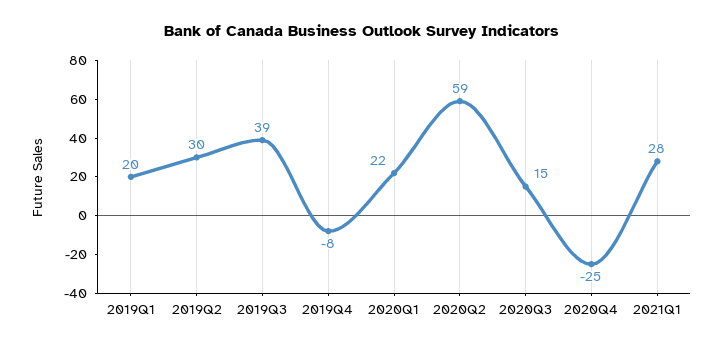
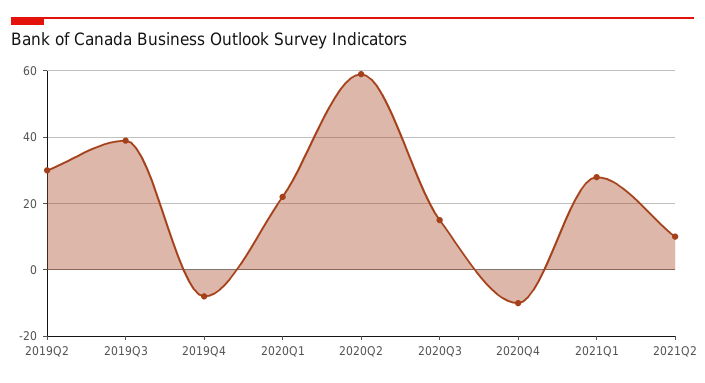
2019Q1: 20 -> none
2020Q4: -25 -> -10
2021Q2: none -> 10

